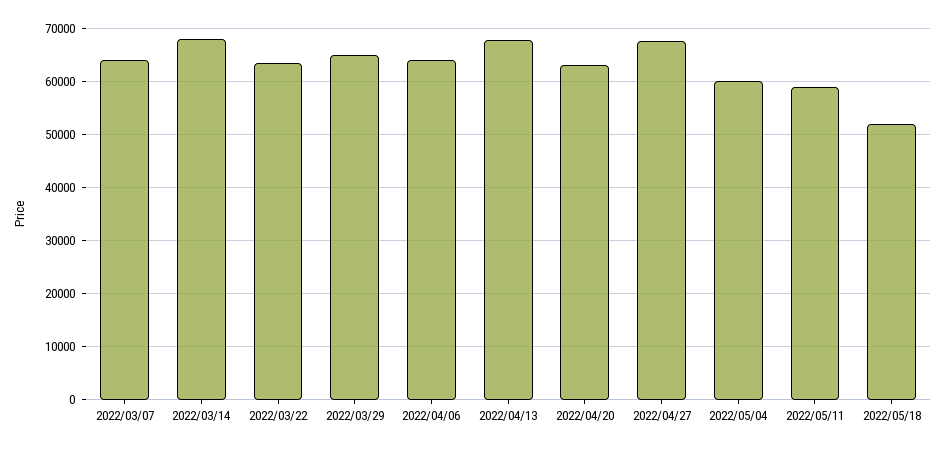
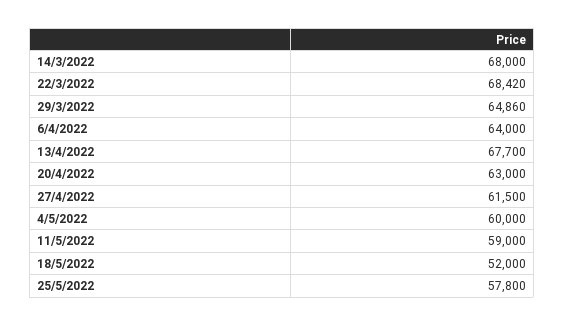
2022/03/07: 64000 -> none
2022/03/22: 64000 -> 68420
2022/04/27: 68000 -> 61500
25/5/2022: none -> 57800

